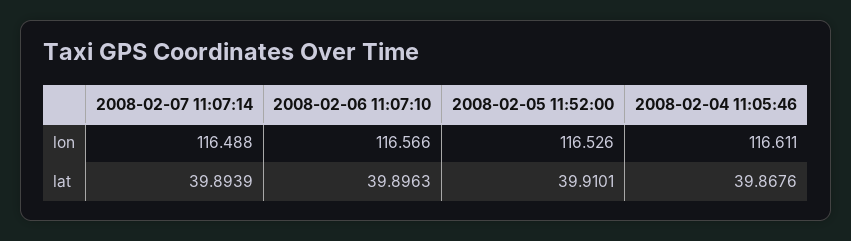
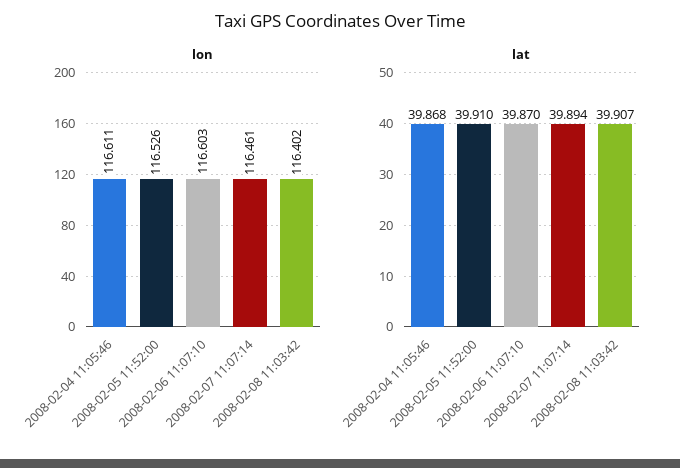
lon, 2008-02-07 11:07:14: 116.488 -> 116.461
lon, 2008-02-06 11:07:10: 116.566 -> 116.603
lat, 2008-02-06 11:07:10: 39.8963 -> 39.87
lon, 2008-02-08 11:03:42: none -> 116.402
lat, 2008-02-08 11:03:42: none -> 39.907

